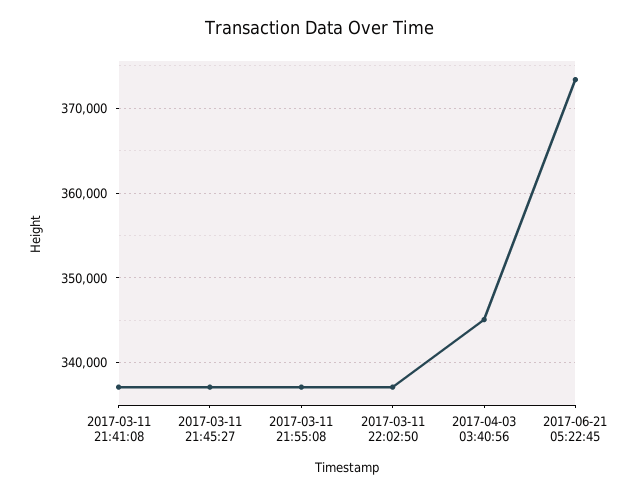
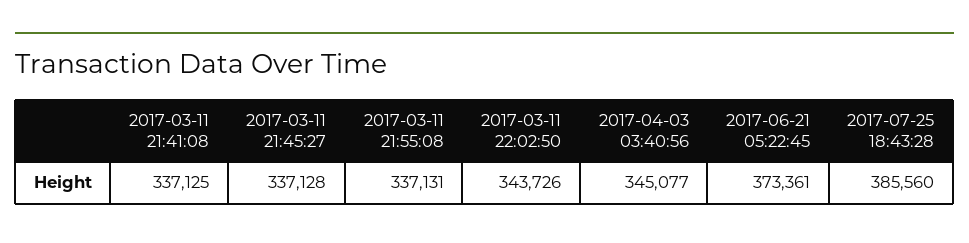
2017-03-11 22:02:50: 337000 -> 343726
2017-07-25 18:43:28: none -> 385560

